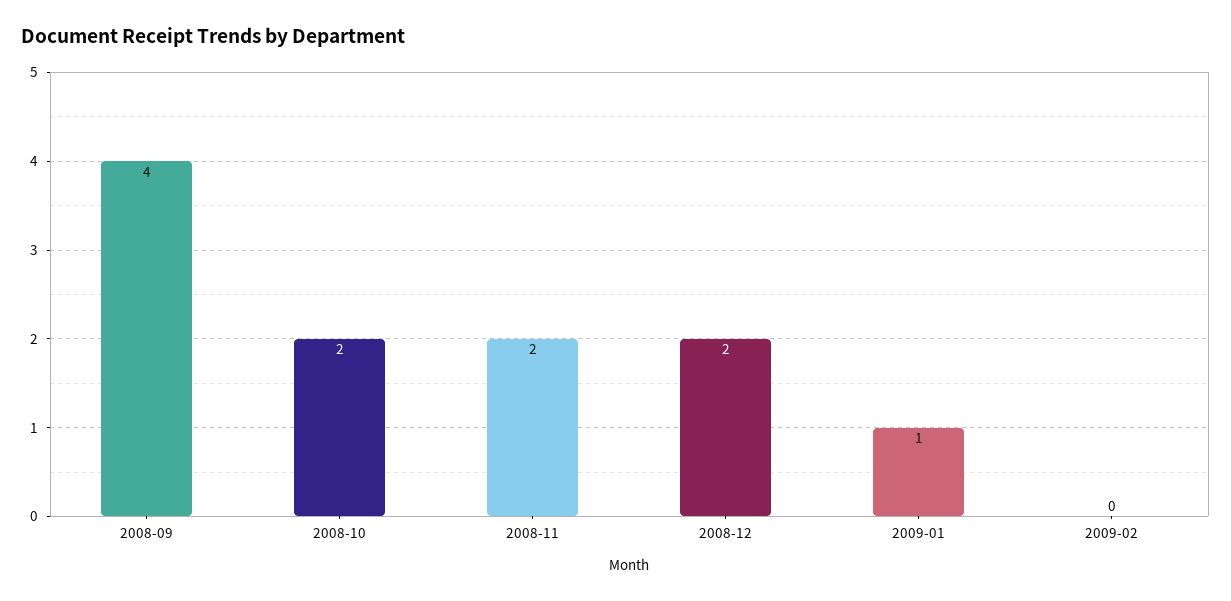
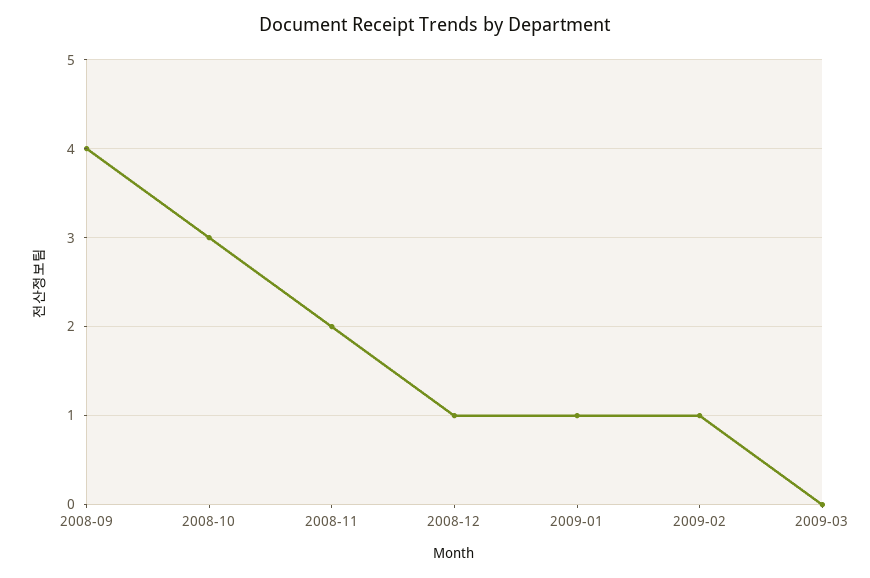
2008-10: 2 -> 3
2008-12: 2 -> 1
2009-02: 0 -> 1
2009-03: none -> 0

